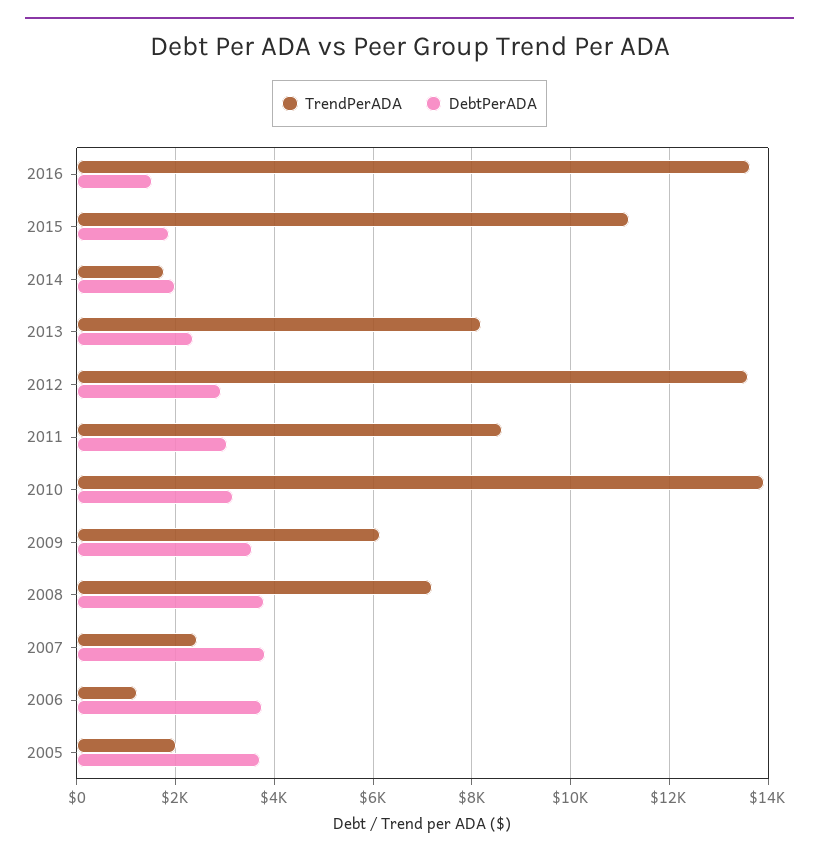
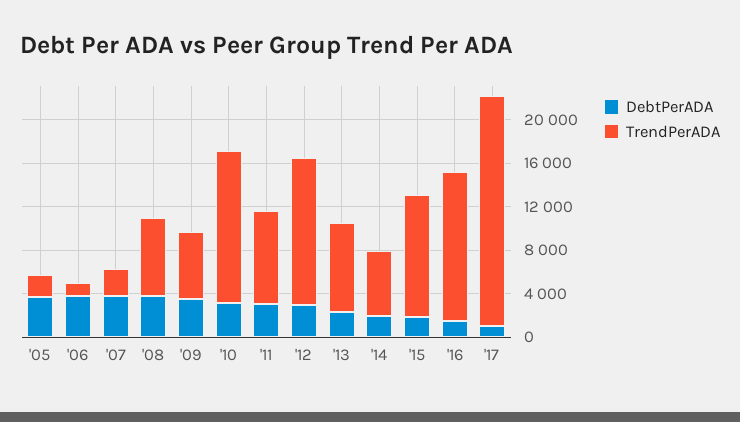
TrendPerADA, 2014: 1800 -> 6000
DebtPerADA, '17: none -> 1000
TrendPerADA, '17: none -> 21000

